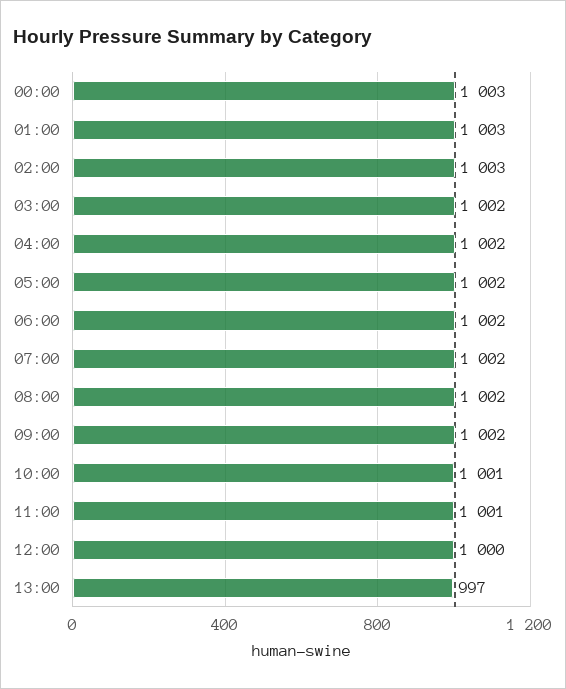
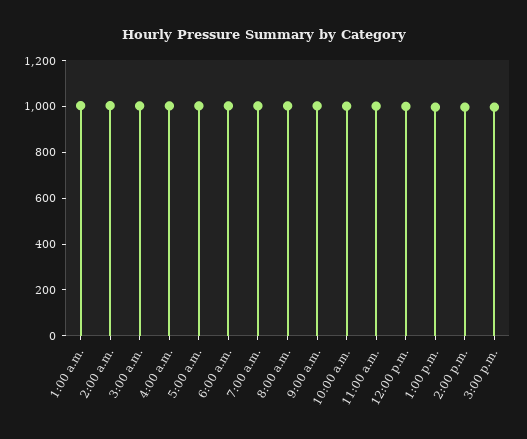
00:00: 1003 -> none
2:00 p.m.: none -> 1000
3:00 p.m.: none -> 1000

